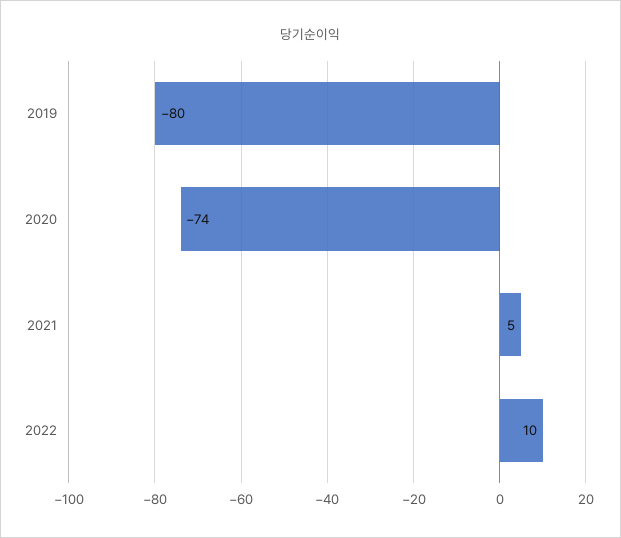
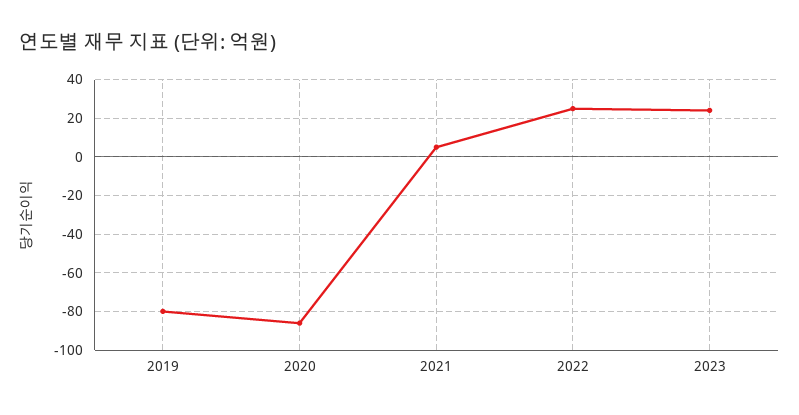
2020: -74 -> -85
2022: 10 -> 25
2023: none -> 25

